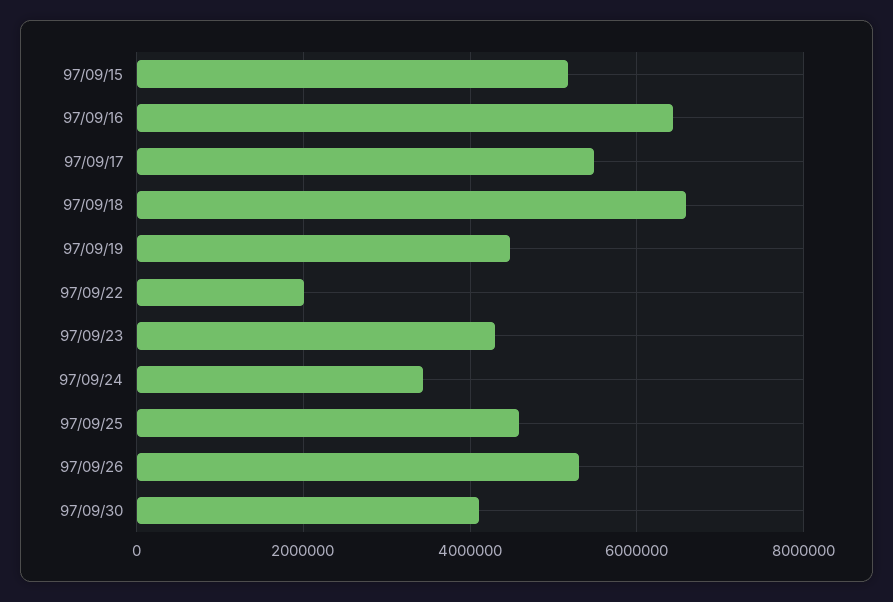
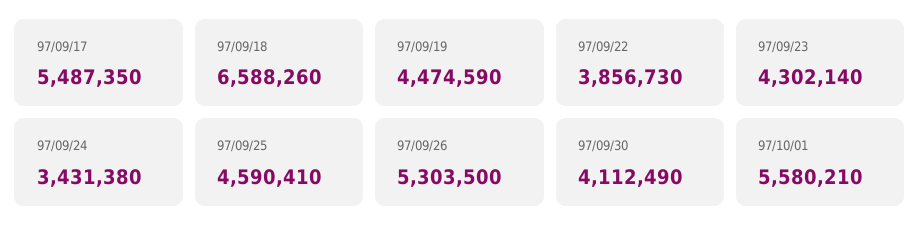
97/09/15: 5200000 -> none
97/09/16: 6400000 -> none
97/09/22: 2000000 -> 3856730
97/10/01: none -> 5580210

